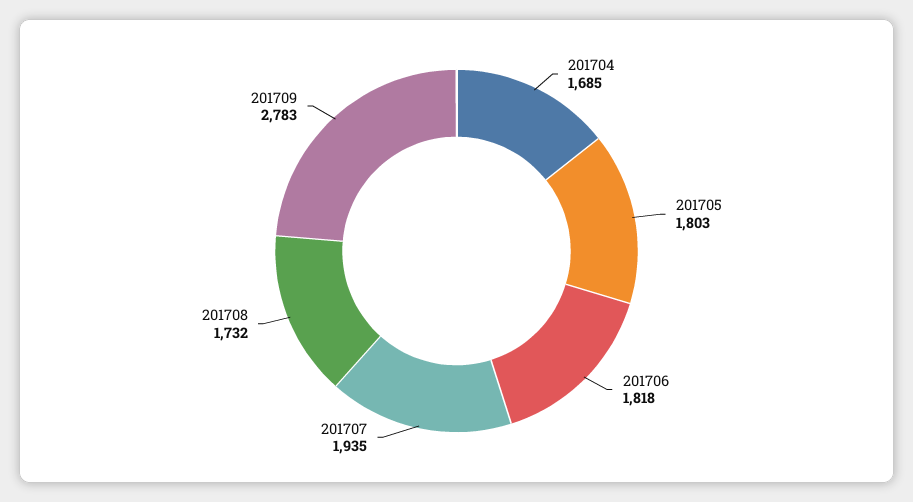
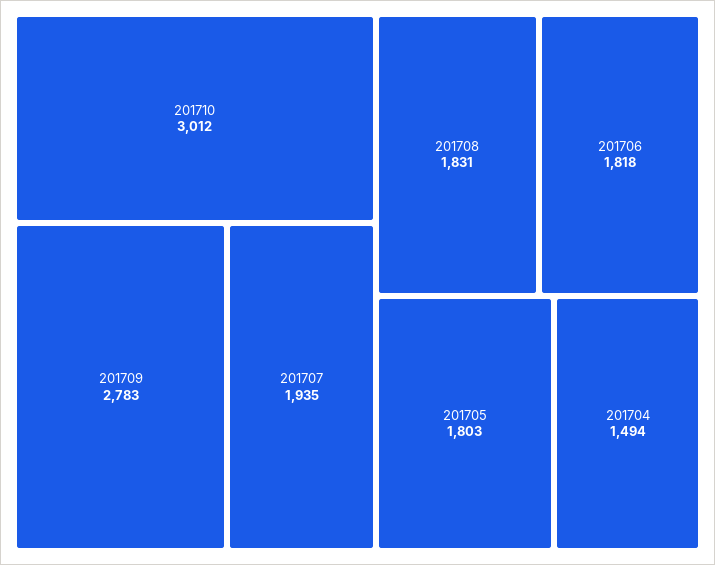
201704: 1685 -> 1494
201708: 1732 -> 1831
201710: none -> 3012

